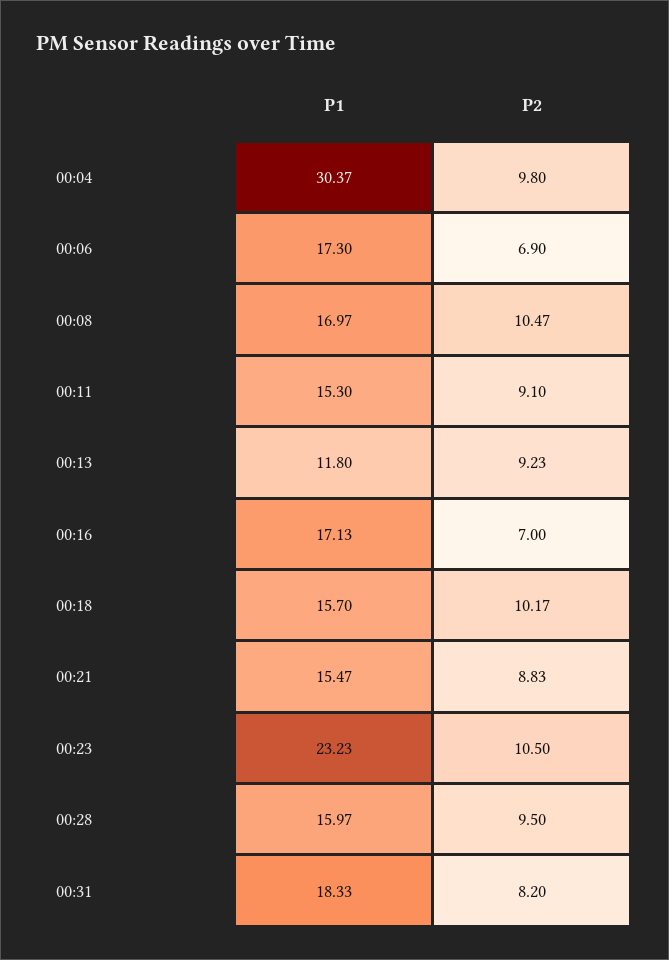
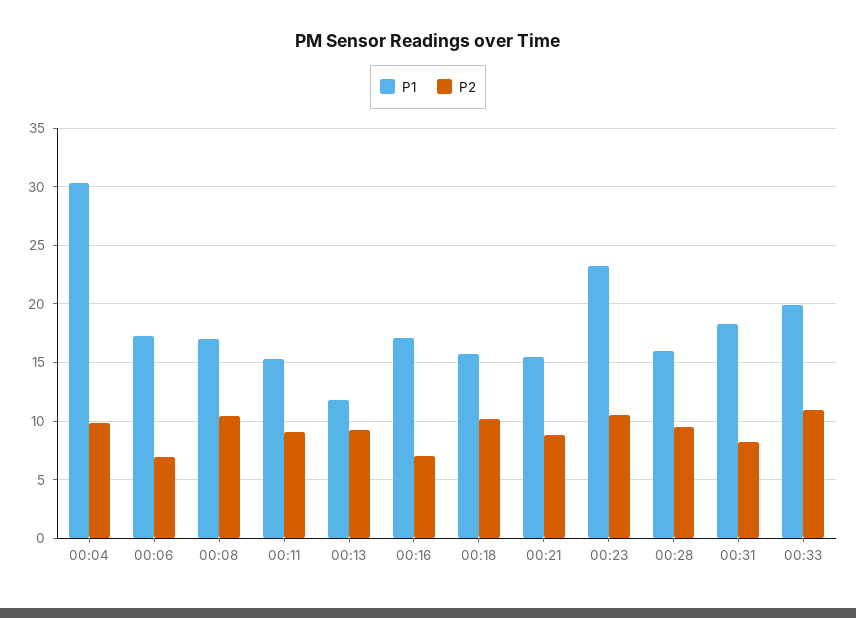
P1, 00:33: none -> 20
P2, 00:33: none -> 11

